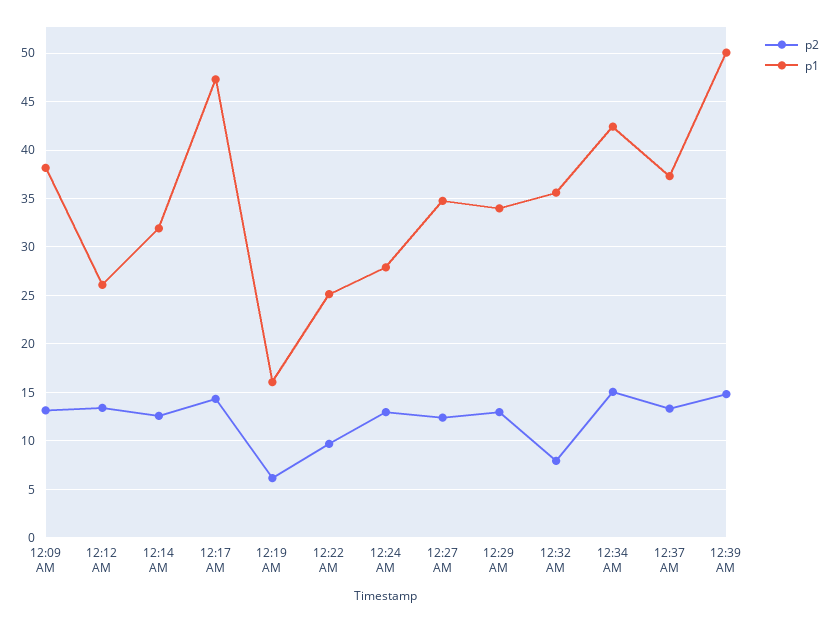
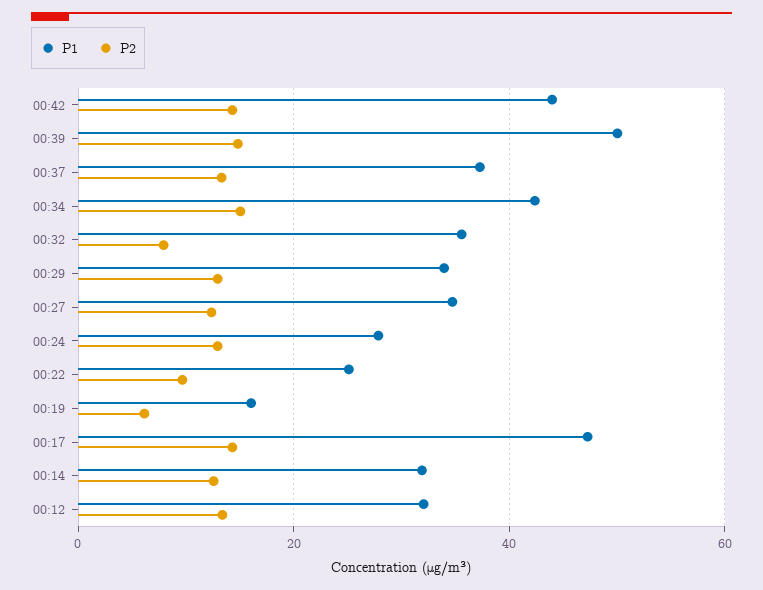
p2, 12:09 AM: 13 -> none
p1, 12:09 AM: 38 -> none
p1, 12:12 AM: 26 -> 32
p1, 00:42: none -> 44
p2, 00:42: none -> 14

